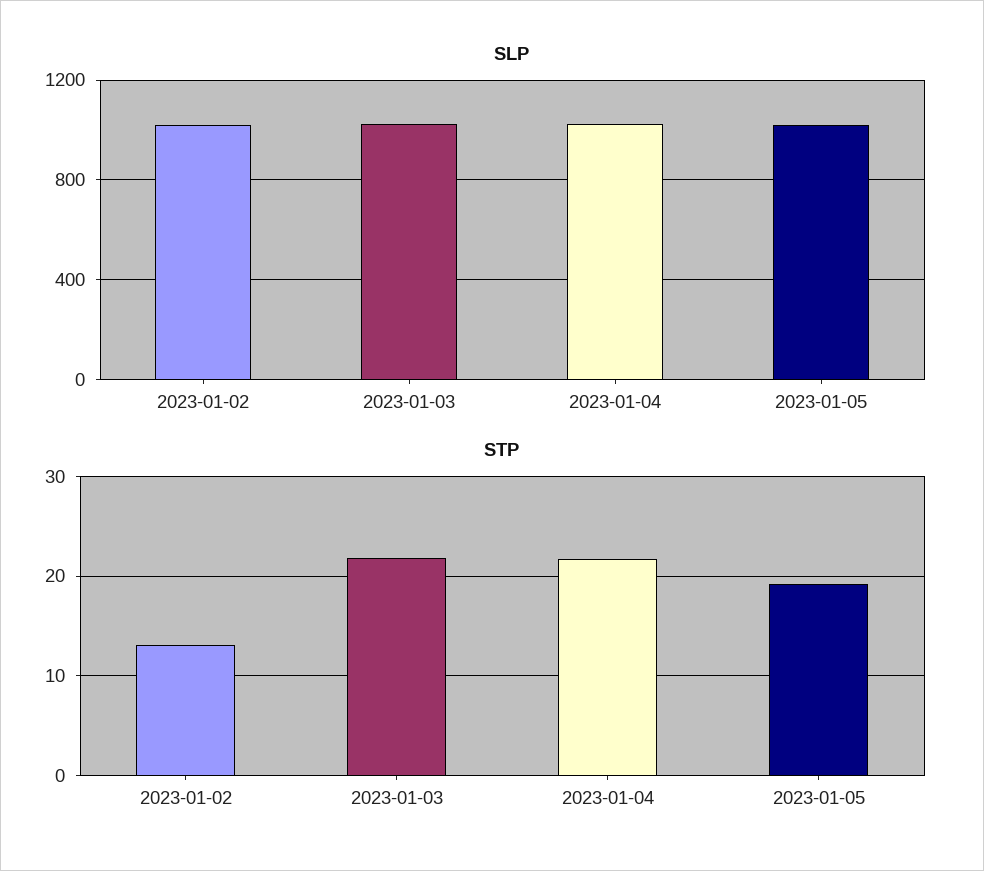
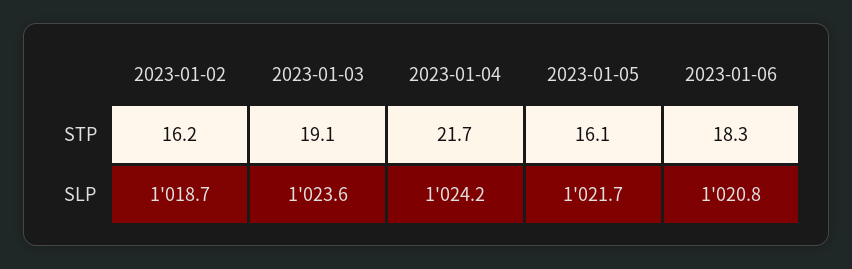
STP, 2023-01-02: 13 -> 16.2
STP, 2023-01-03: 22 -> 19.1
STP, 2023-01-05: 19 -> 16.1
STP, 2023-01-06: none -> 18.3
SLP, 2023-01-06: none -> 1020.8

